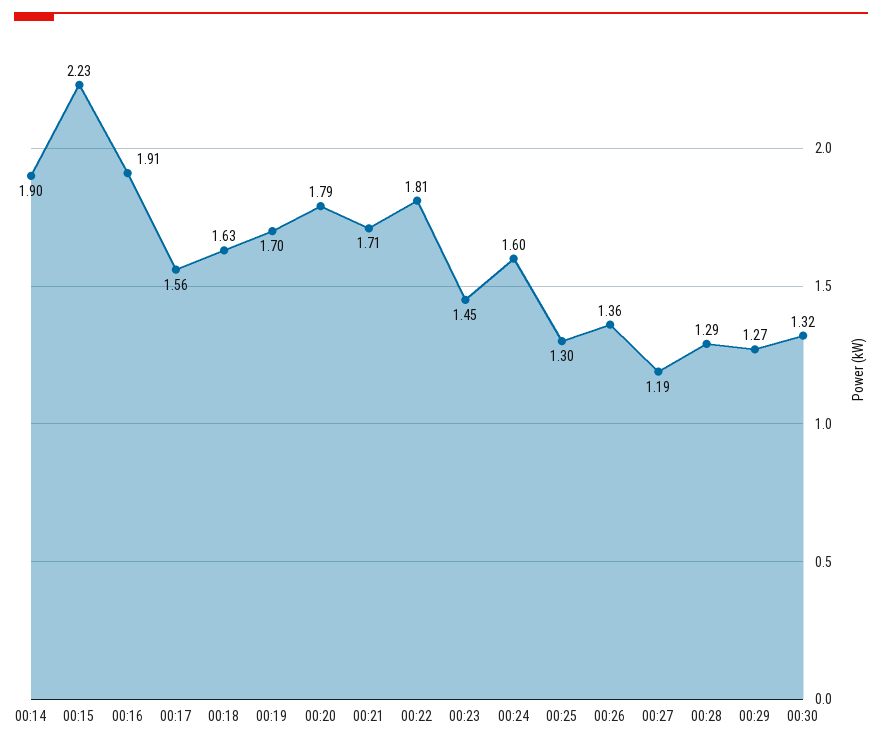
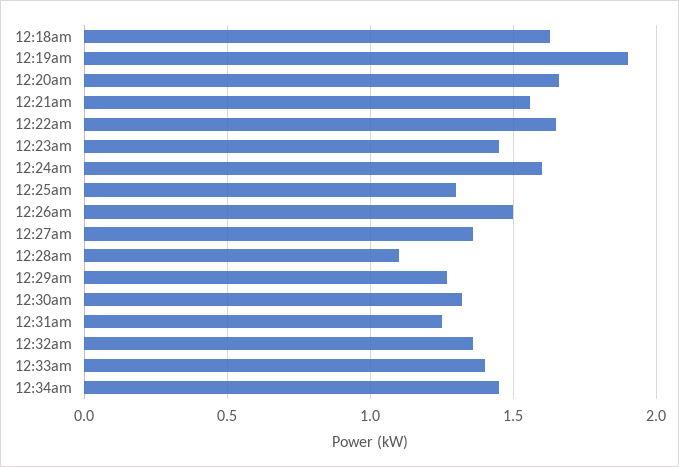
00:14: 1.9 -> none
00:15: 2.23 -> none
00:16: 1.91 -> none
00:17: 1.56 -> none
00:19: 1.7 -> 1.9
00:20: 1.79 -> 1.65
00:21: 1.71 -> 1.55
00:22: 1.81 -> 1.65
00:26: 1.36 -> 1.5
00:27: 1.19 -> 1.35
00:28: 1.29 -> 1.1
12:31am: none -> 1.25
12:32am: none -> 1.35
12:33am: none -> 1.4
12:34am: none -> 1.45

